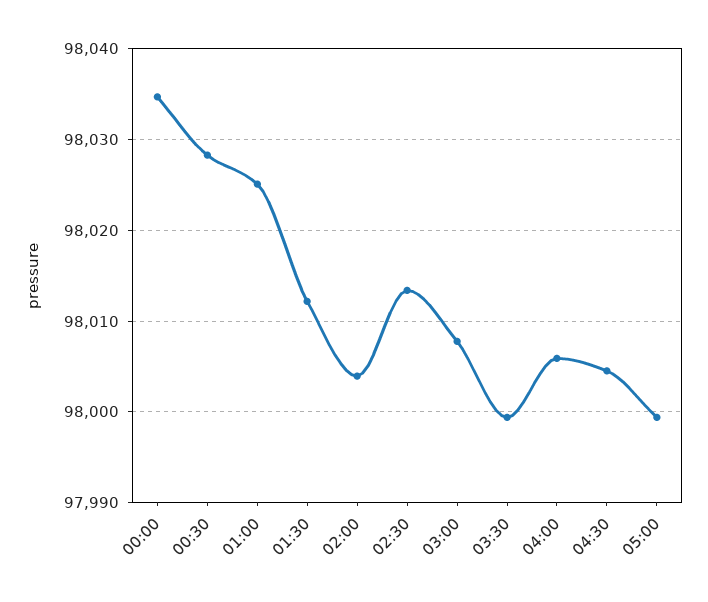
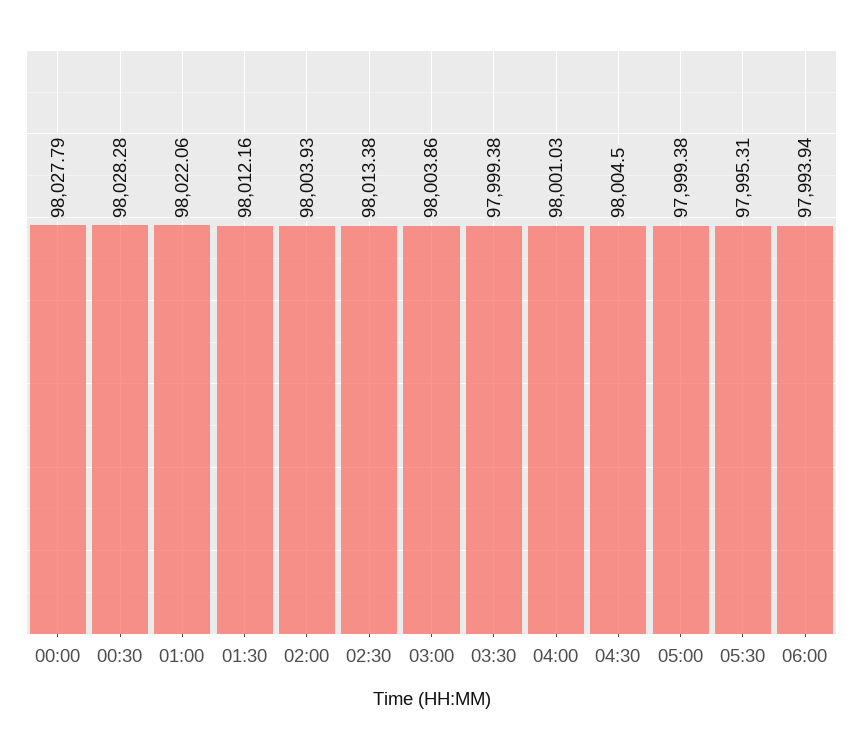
00:00: 98035 -> 98027.79
01:00: 98025 -> 98022.06
03:00: 98008 -> 98003.86
04:00: 98006 -> 98001.03
05:30: none -> 97995.31
06:00: none -> 97993.94

